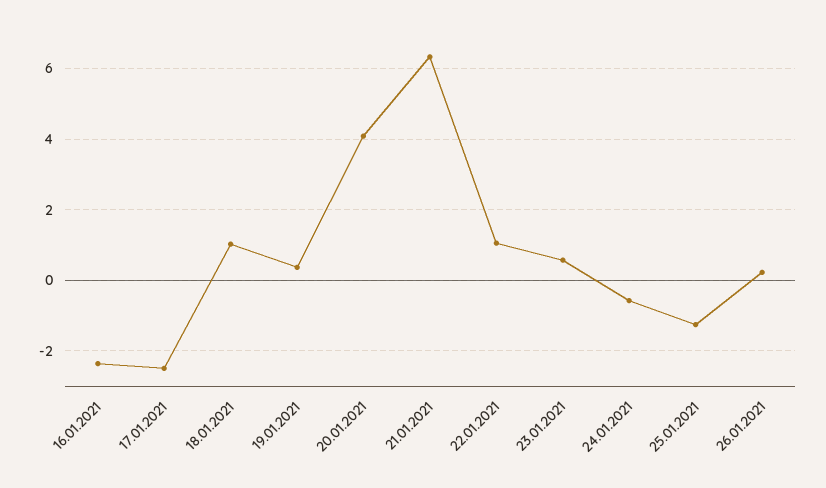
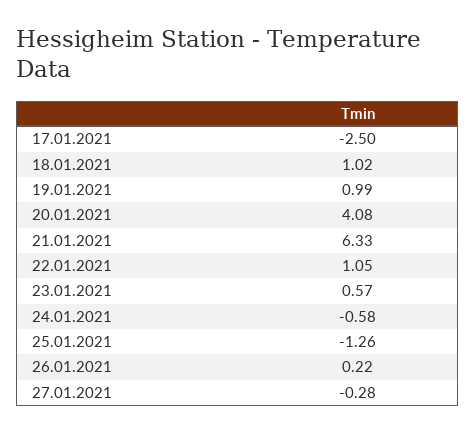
16.01.2021: -2.4 -> none
19.01.2021: 0.4 -> 0.99
27.01.2021: none -> -0.28

